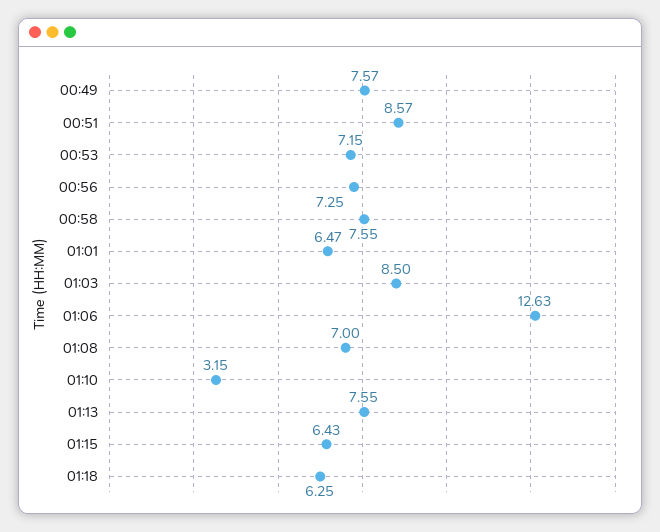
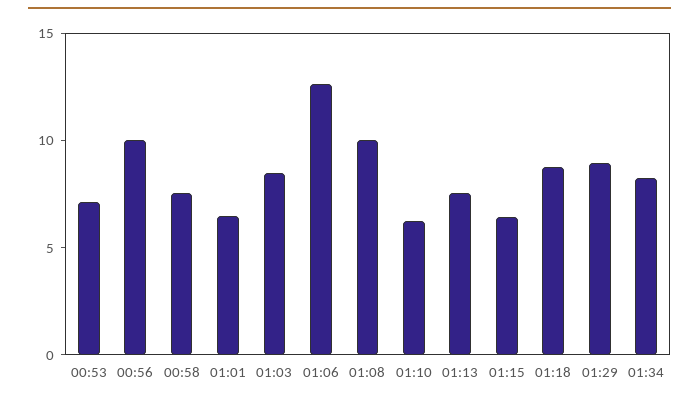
00:49: 7.57 -> none
00:51: 8.57 -> none
00:56: 7.25 -> 10
01:08: 7 -> 10
01:10: 3.15 -> 6
01:18: 6.25 -> 9
01:29: none -> 9
01:34: none -> 8

